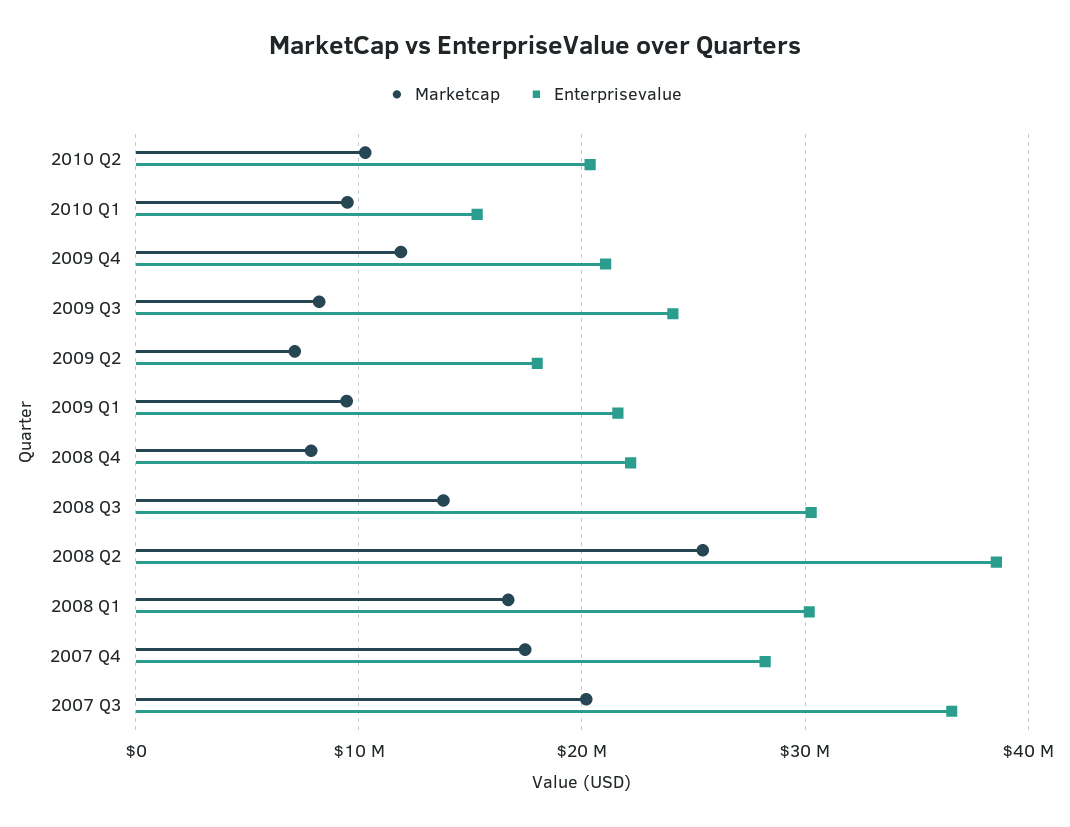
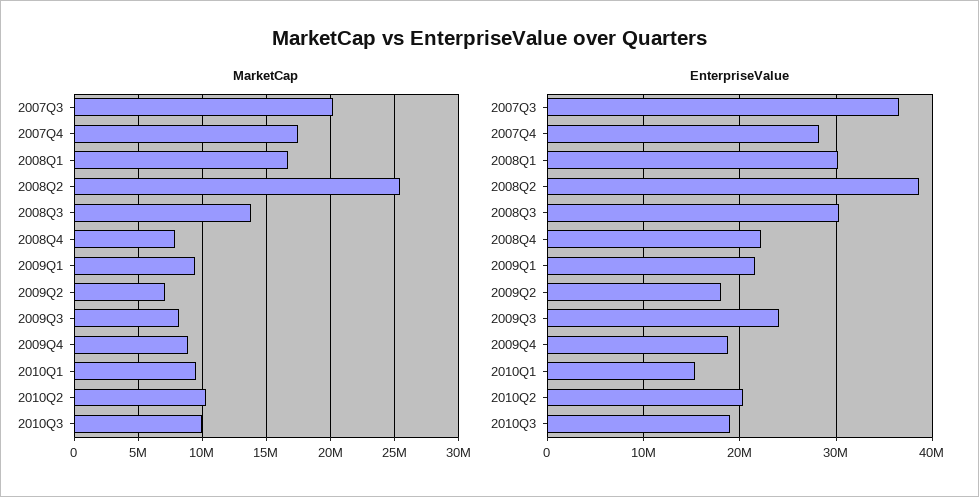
Marketcap, 2009 Q4: 12000000 -> 9000000
Enterprisevalue, 2009 Q4: 21000000 -> 19000000
Marketcap, 2010Q3: none -> 10000000
Enterprisevalue, 2010Q3: none -> 19000000

